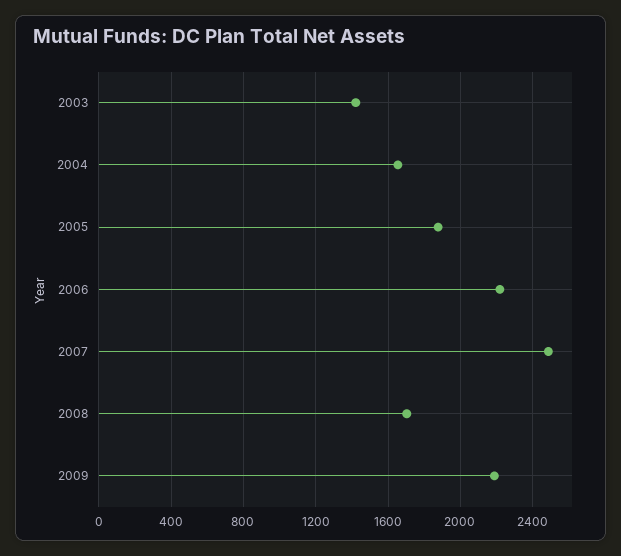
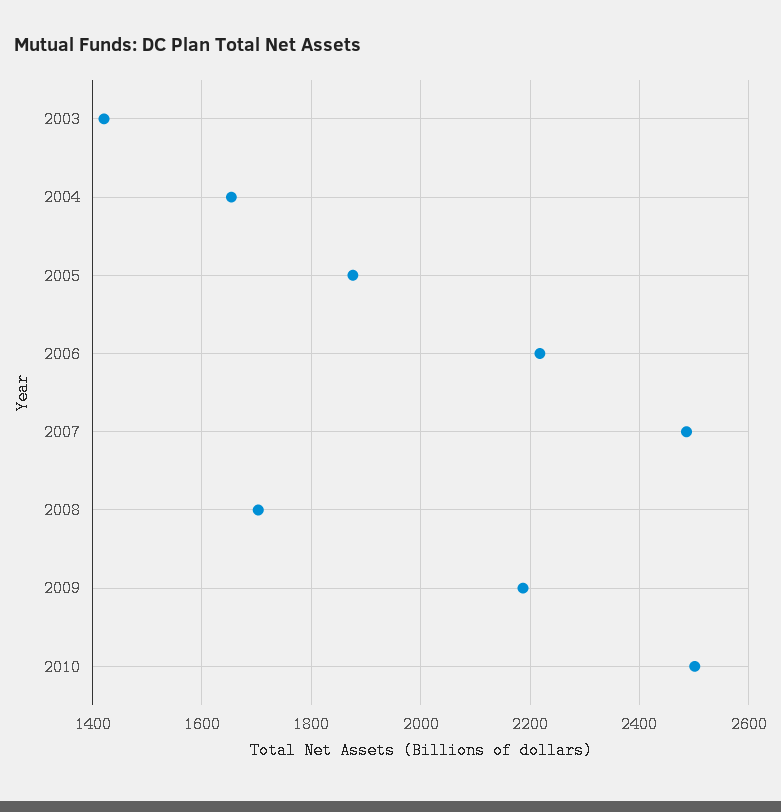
2010: none -> 2500

